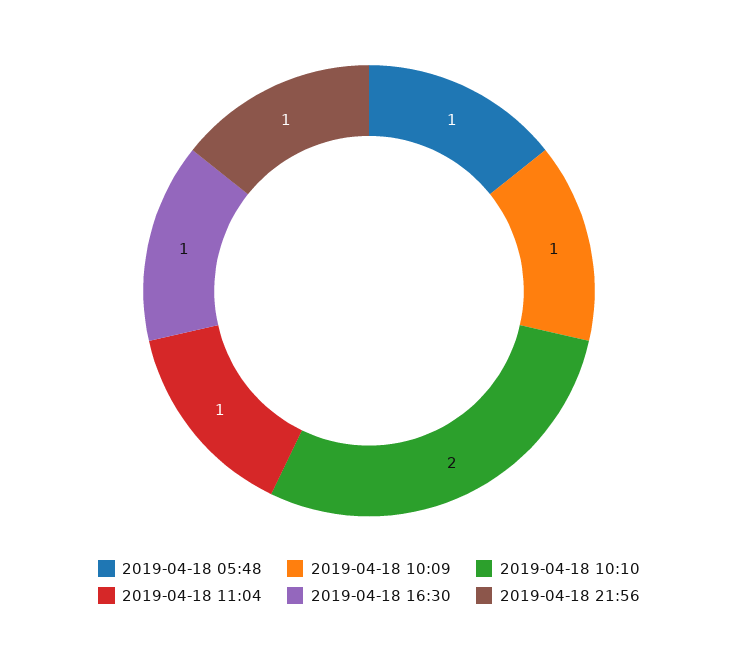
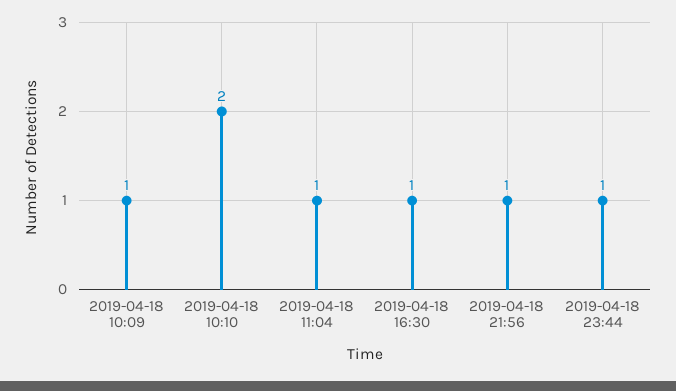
2019-04-18 05:48: 1 -> none
2019-04-18 23:44: none -> 1

